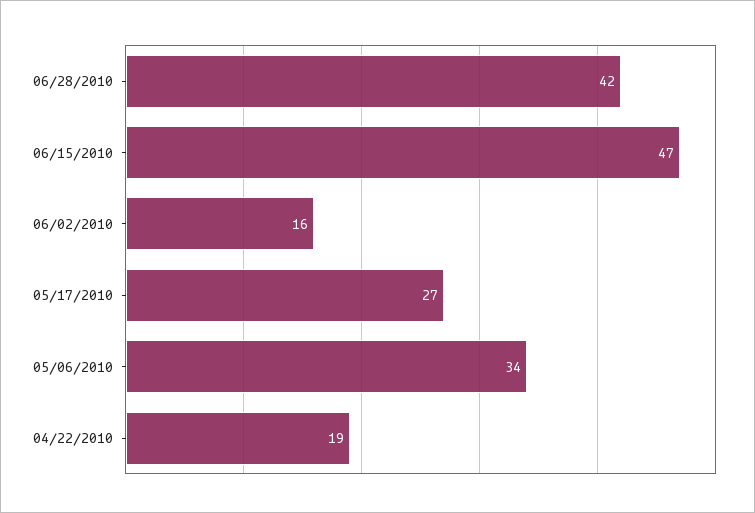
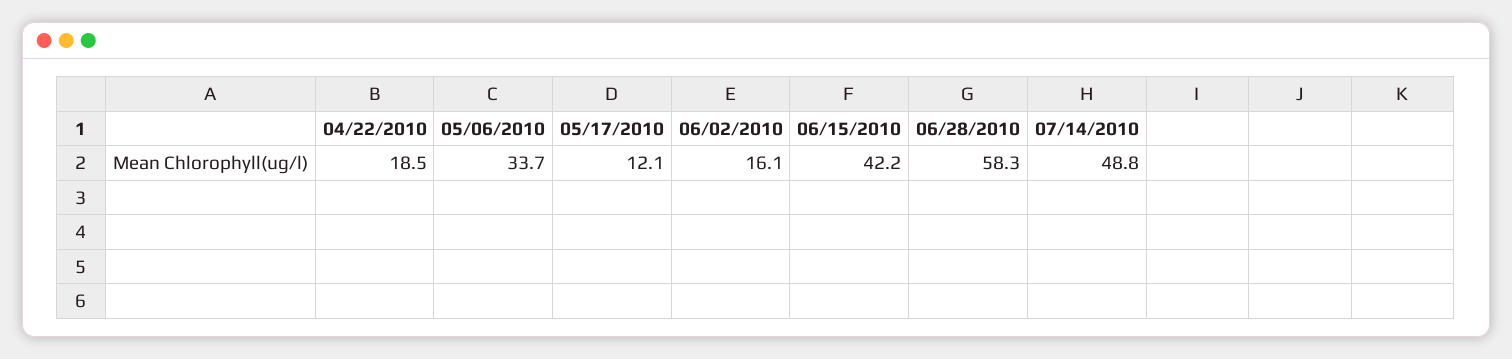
06/28/2010: 42 -> 58.3
06/15/2010: 47 -> 42.2
05/17/2010: 27 -> 12.1
07/14/2010: none -> 48.8

